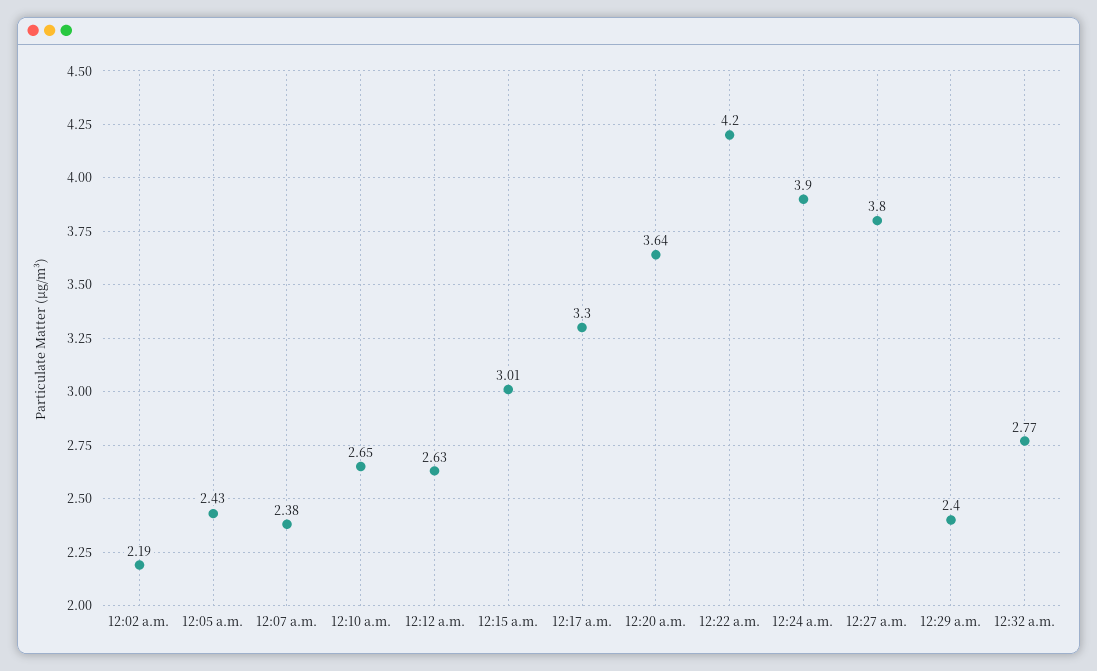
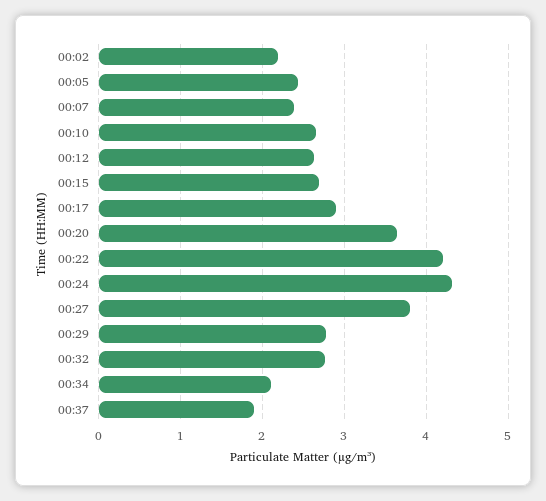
12:15 a.m.: 3.01 -> 2.7
12:17 a.m.: 3.3 -> 2.9
12:24 a.m.: 3.9 -> 4.3
12:29 a.m.: 2.4 -> 2.8
00:34: none -> 2.1
00:37: none -> 1.9

